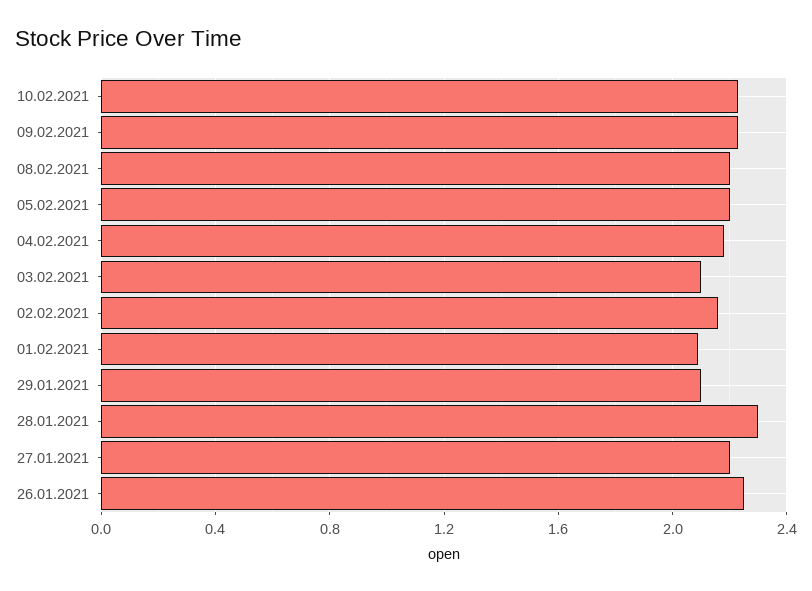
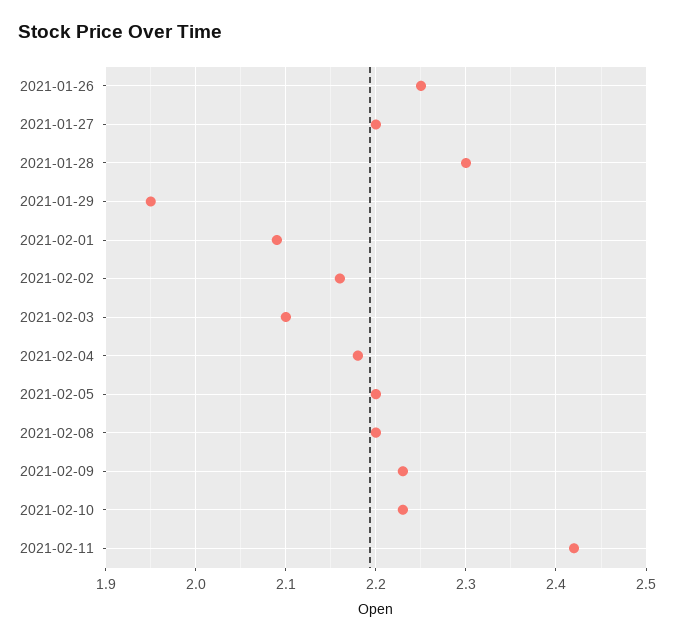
29.01.2021: 2.1 -> 1.95
2021-02-11: none -> 2.42

